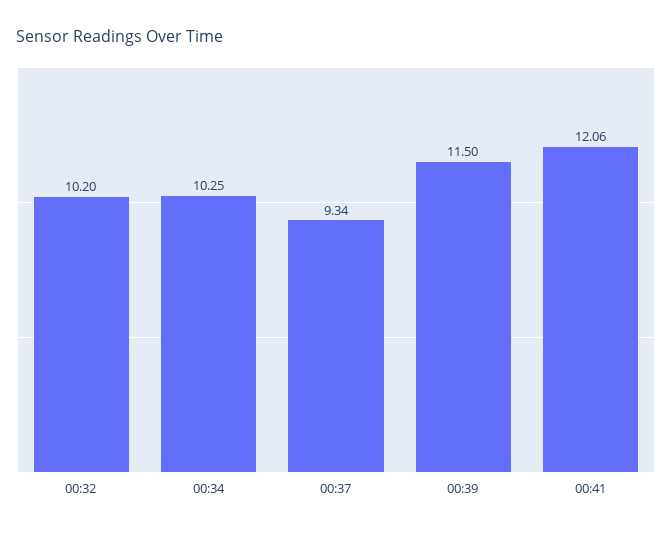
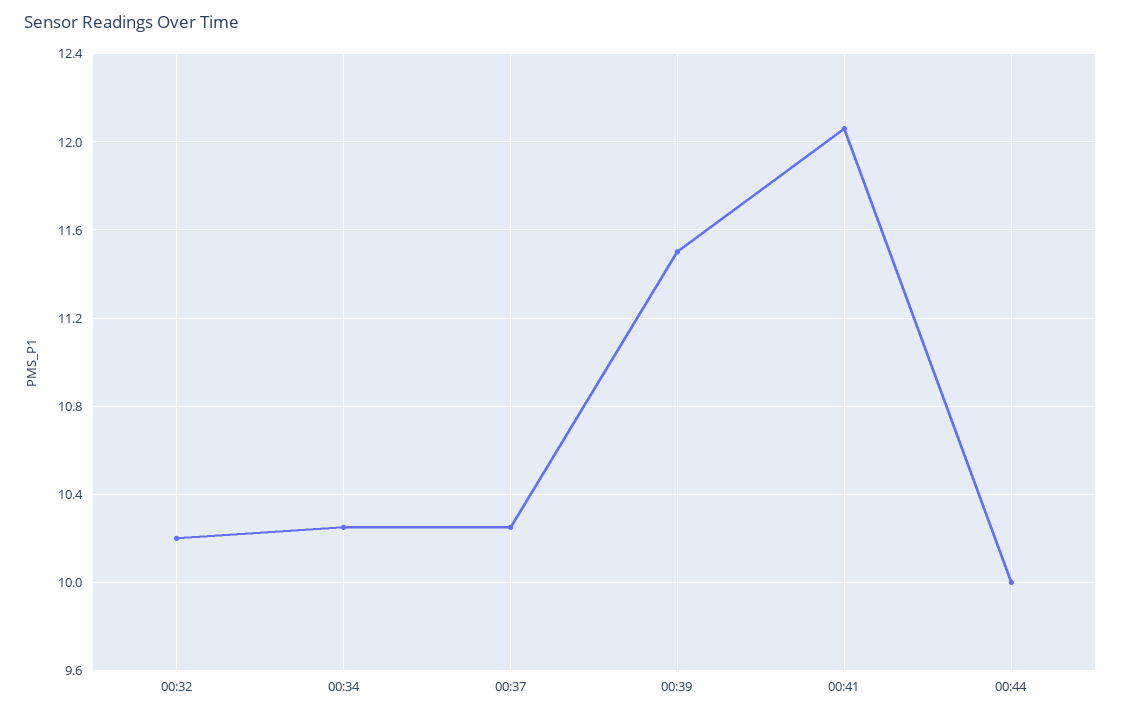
00:37: 9.34 -> 10.25
00:44: none -> 10

